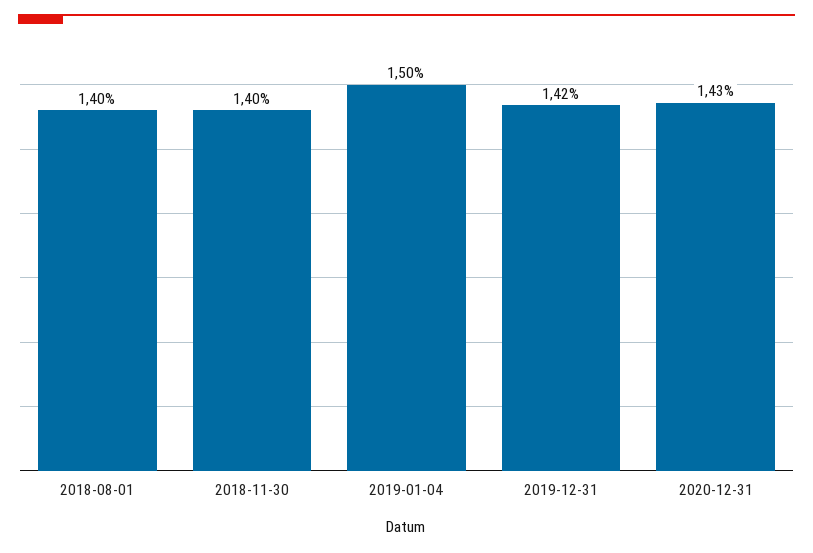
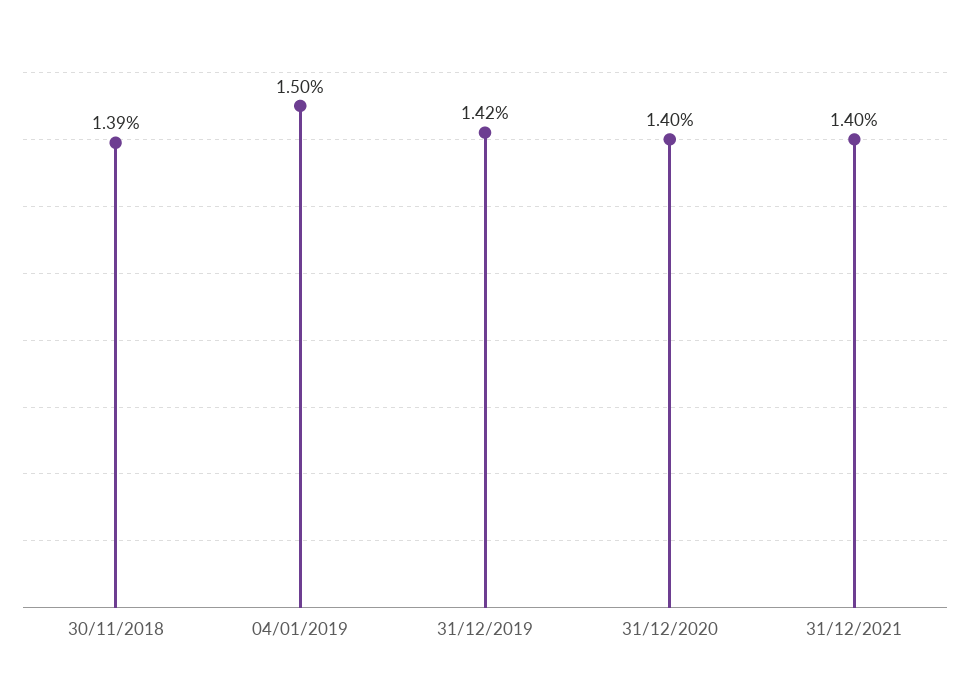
2018-08-01: 1.4 -> none
2018-11-30: 1.4 -> 1.39
2020-12-31: 1.43 -> 1.4
31/12/2021: none -> 1.4

